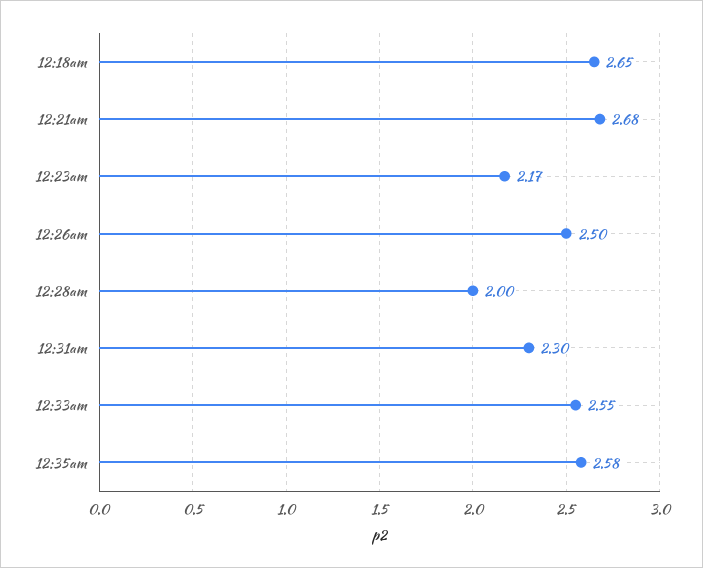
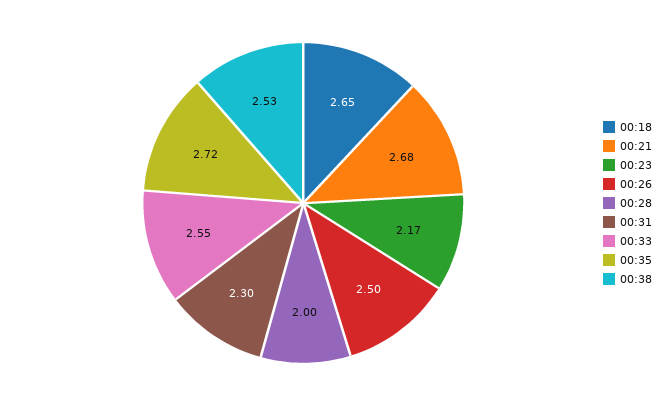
12:35am: 2.58 -> 2.72
00:38: none -> 2.53

